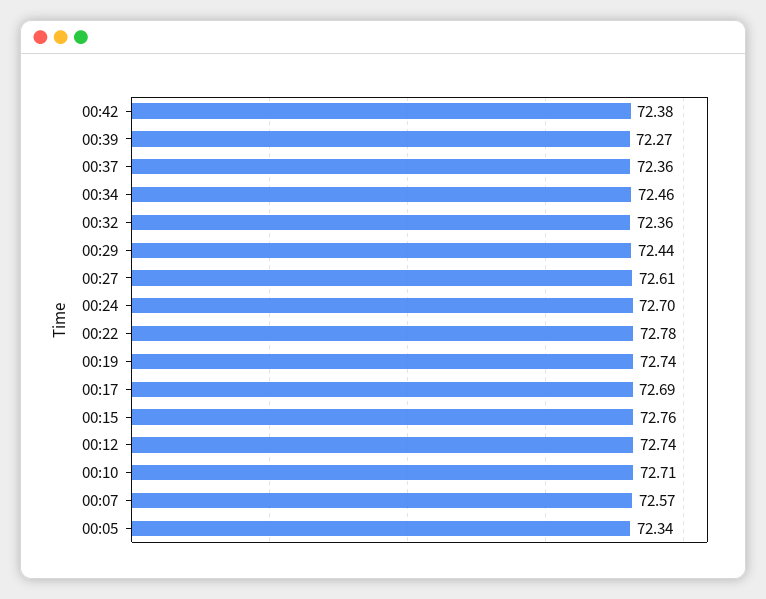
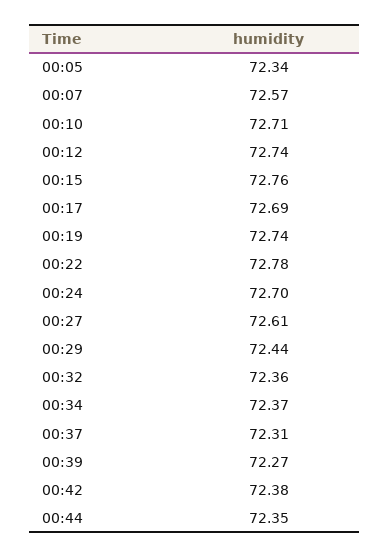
00:37: 72.36 -> 72.31
00:34: 72.46 -> 72.37
00:44: none -> 72.35

